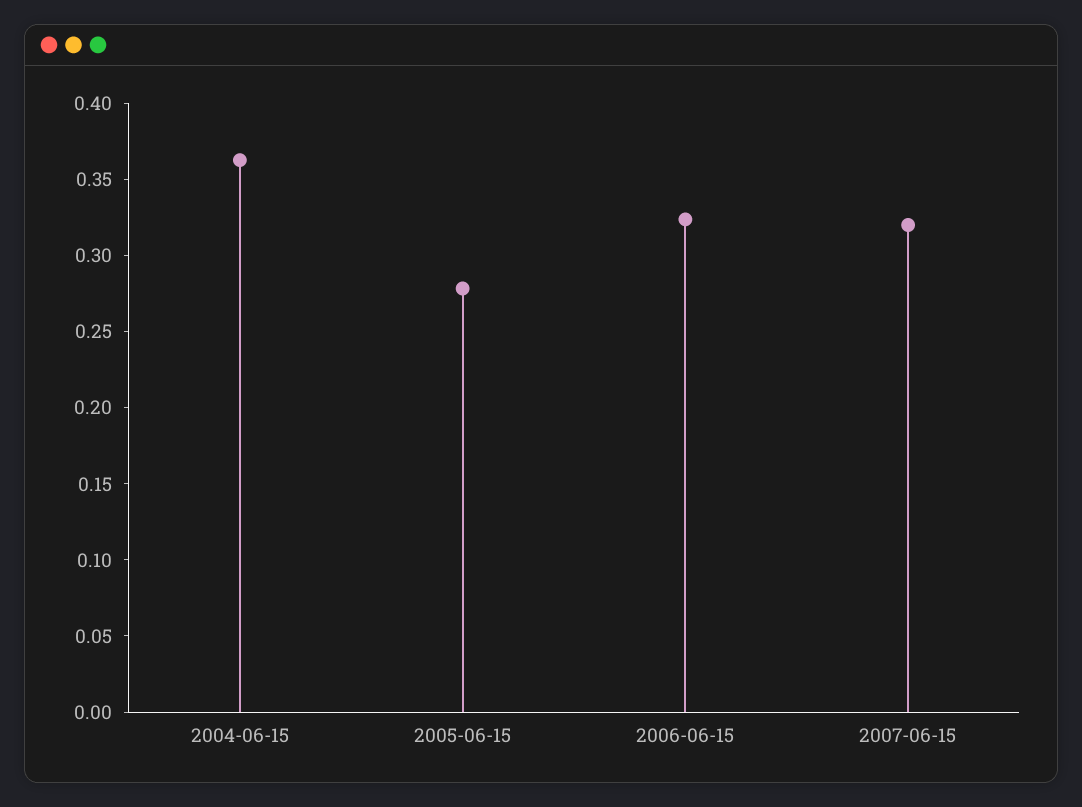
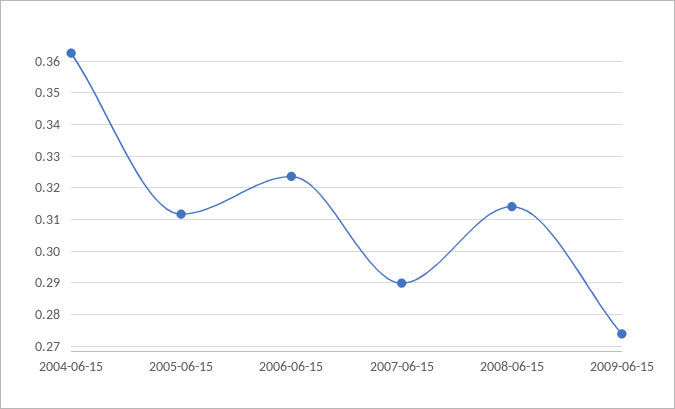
2005-06-15: 0.28 -> 0.312
2007-06-15: 0.32 -> 0.29
2008-06-15: none -> 0.314
2009-06-15: none -> 0.274

